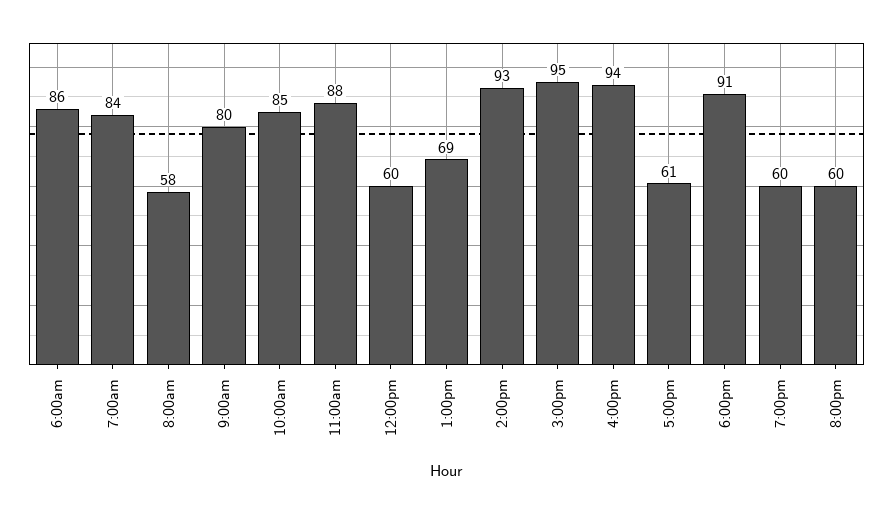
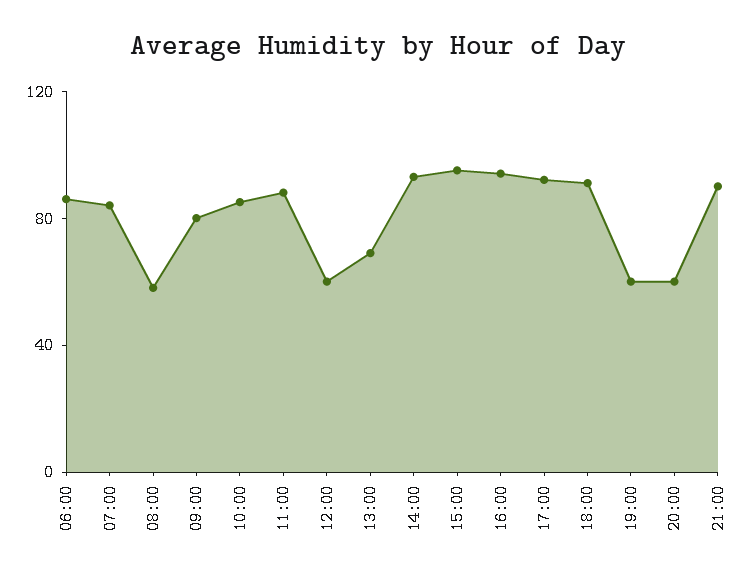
5:00pm: 61 -> 90
21:00: none -> 90

